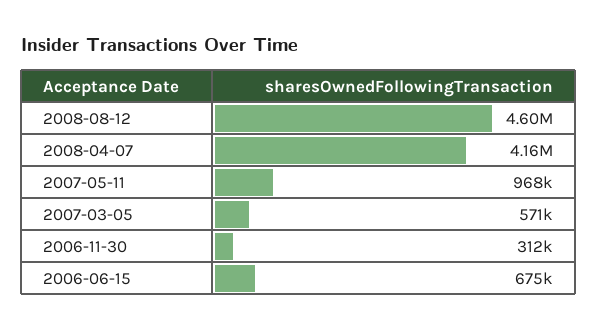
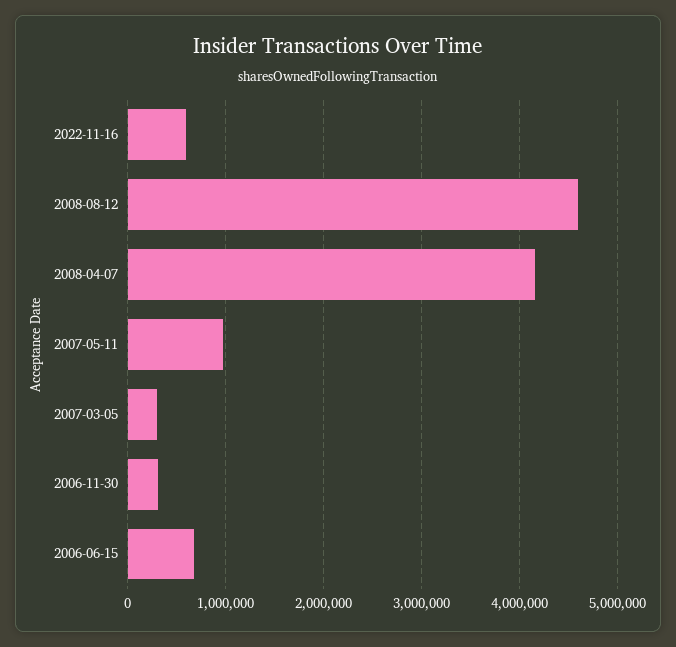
2007-03-05: 571000 -> 300000
2022-11-16: none -> 600000

